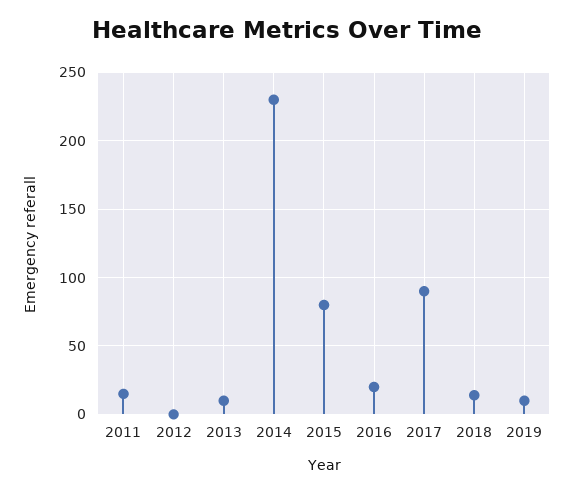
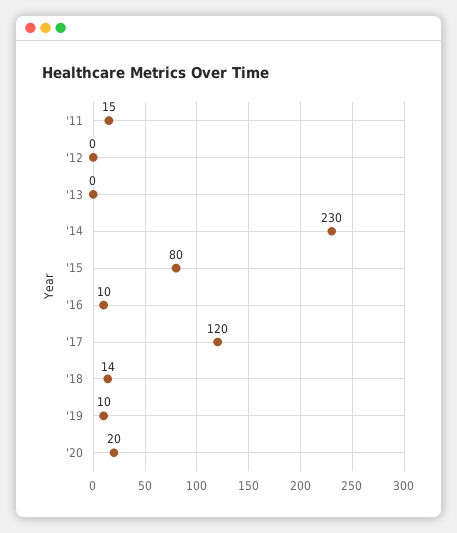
2013: 10 -> 0
2016: 20 -> 10
2017: 90 -> 120
'20: none -> 20

